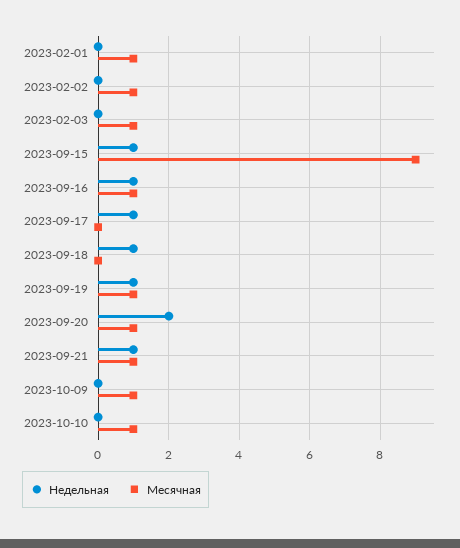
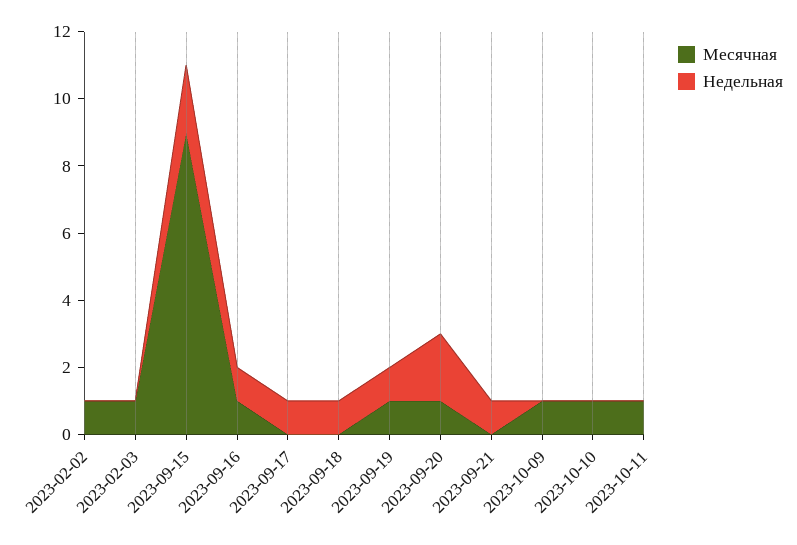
Недельная, 2023-02-01: 0 -> none
Месячная, 2023-02-01: 1 -> none
Недельная, 2023-09-15: 1 -> 2
Месячная, 2023-09-21: 1 -> 0
Месячная, 2023-10-11: none -> 1
Недельная, 2023-10-11: none -> 0

